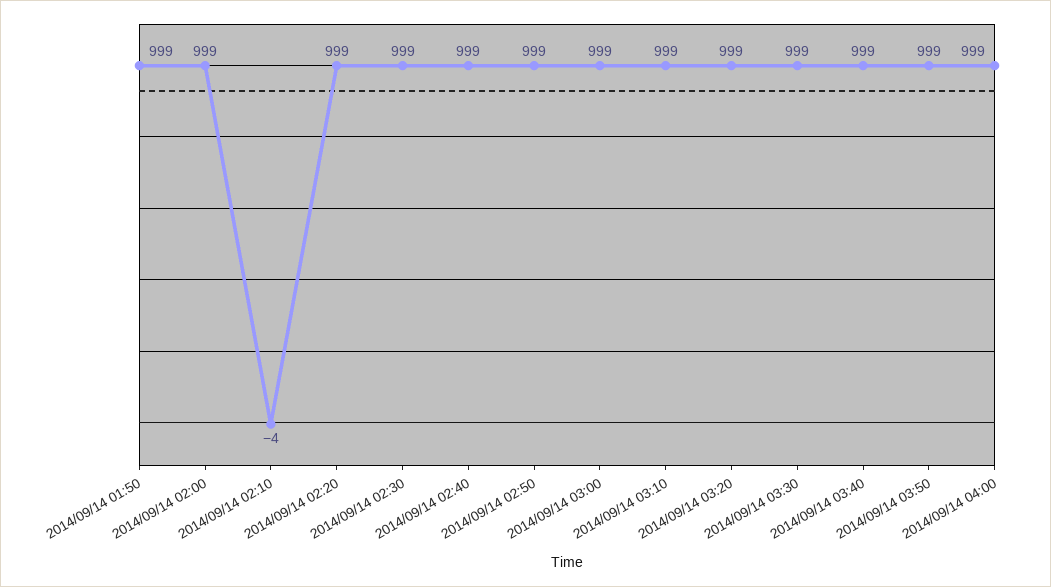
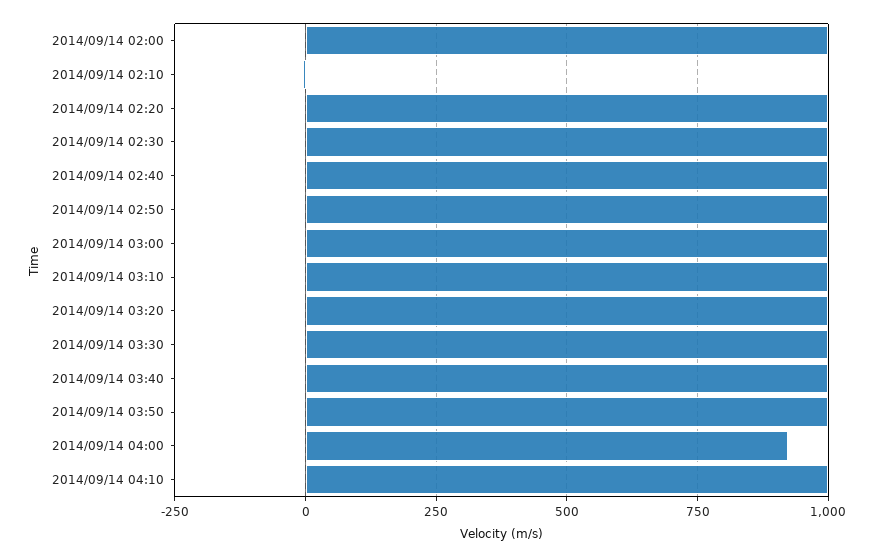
2014/09/14 01:50: 999 -> none
2014/09/14 04:00: 999 -> 925
2014/09/14 04:10: none -> 1000

